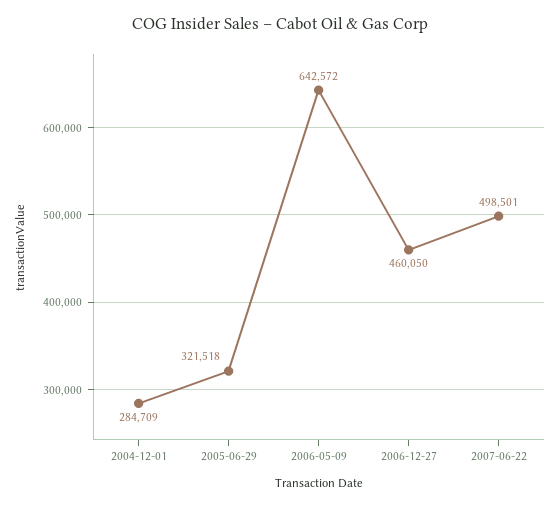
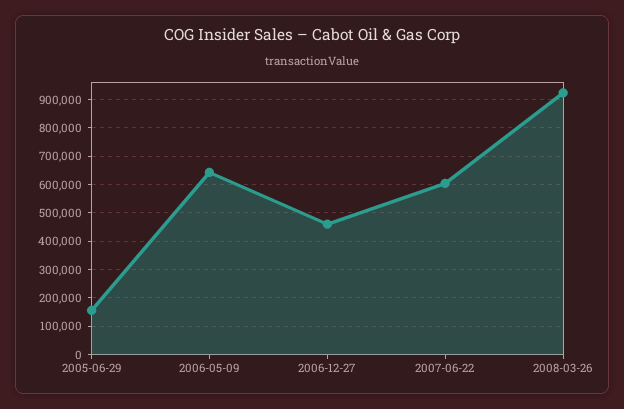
2004-12-01: 284709 -> none
2005-06-29: 321518 -> 150000
2007-06-22: 498501 -> 600000
2008-03-26: none -> 925000

